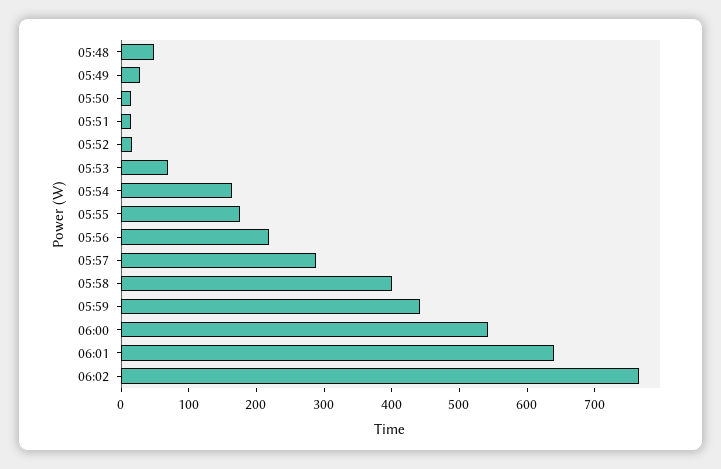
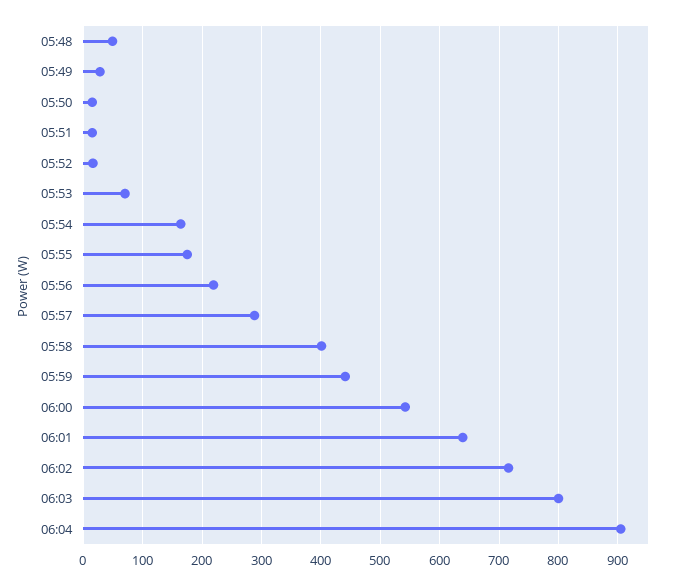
06:02: 760 -> 720
06:03: none -> 800
06:04: none -> 900

